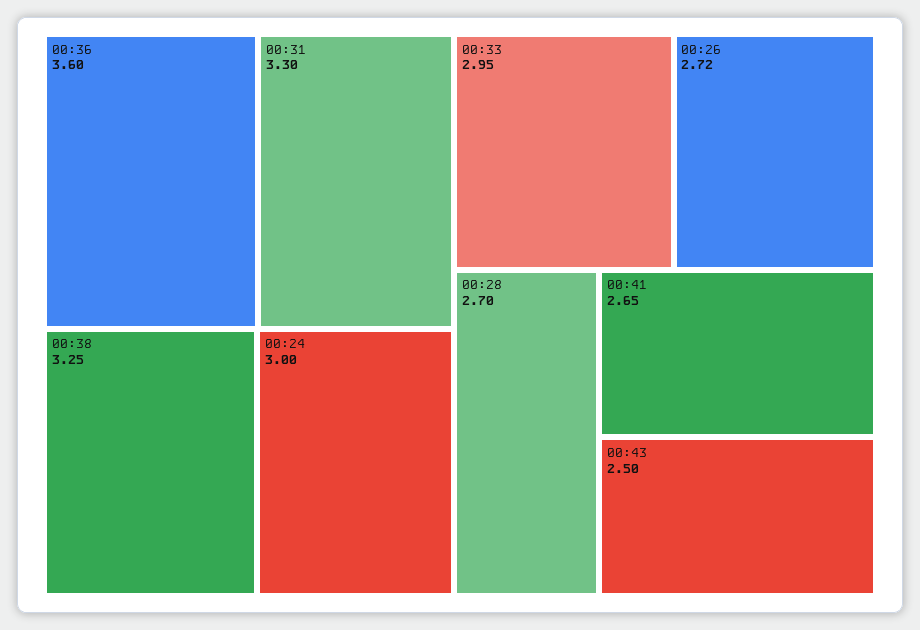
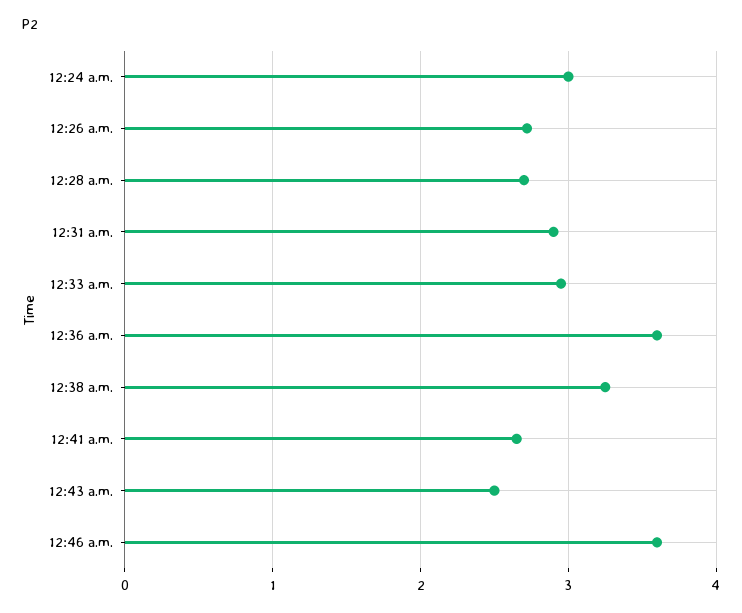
00:31: 3.3 -> 2.9
12:46 a.m.: none -> 3.6

